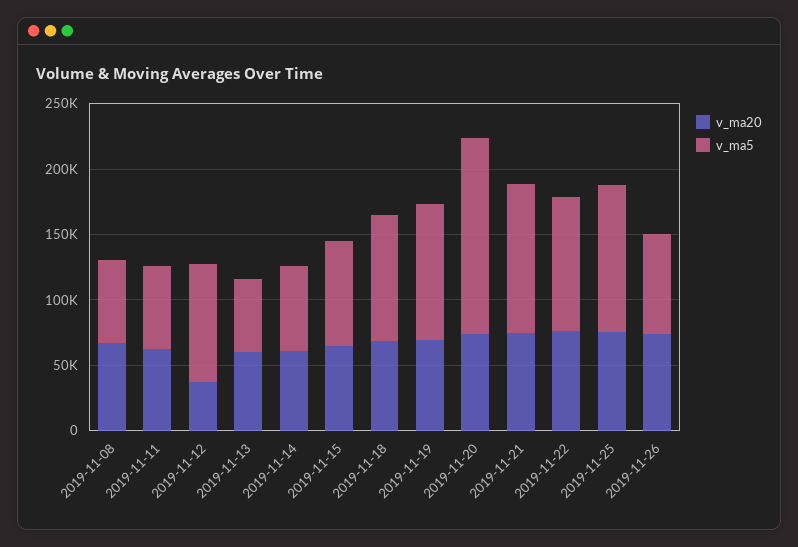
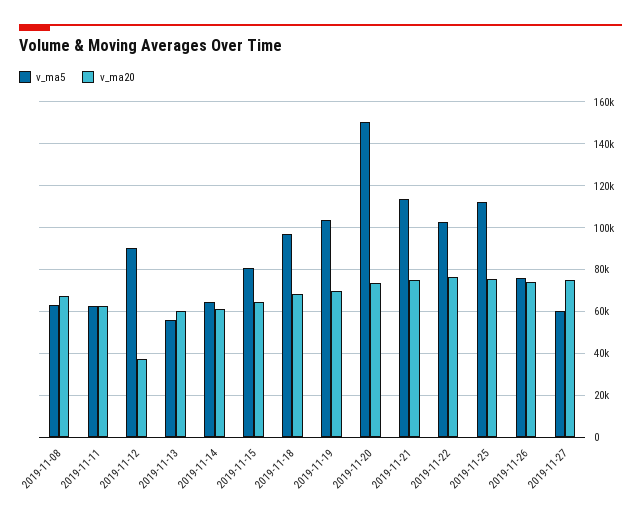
v_ma5, 2019-11-27: none -> 60000
v_ma20, 2019-11-27: none -> 75000

